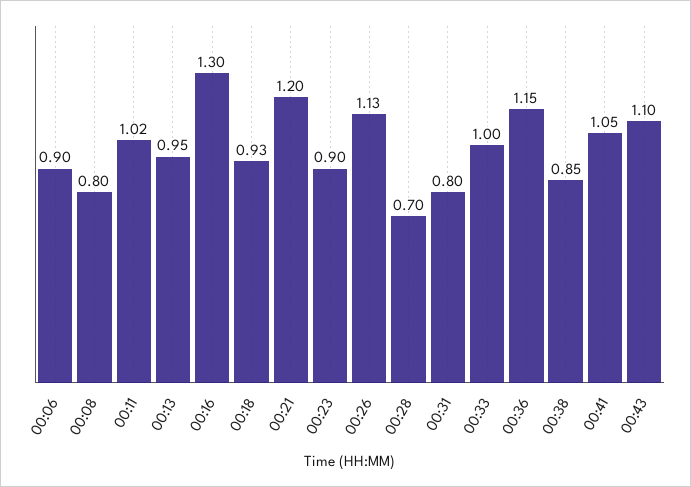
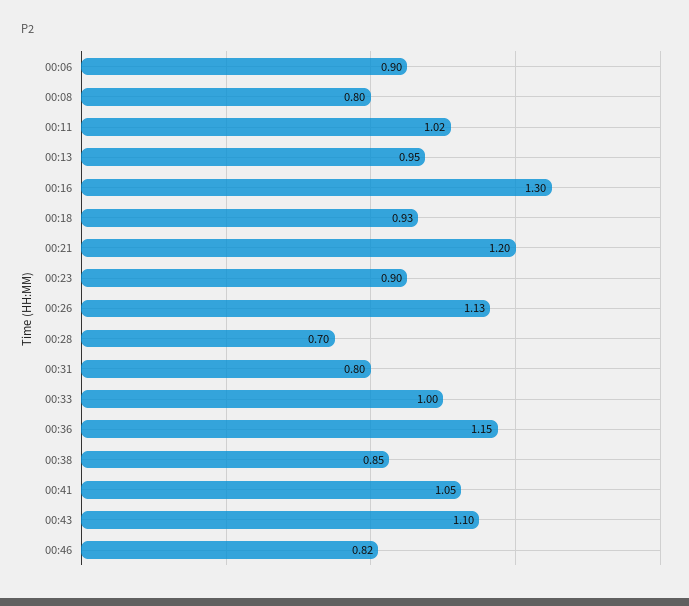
00:46: none -> 0.82

